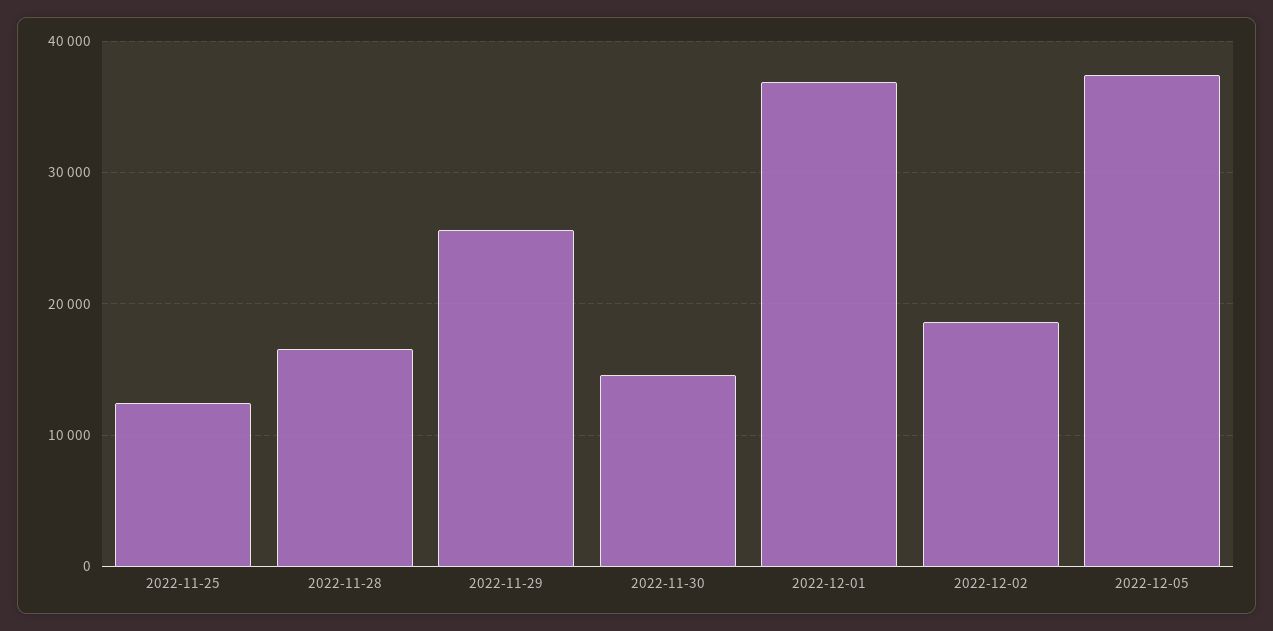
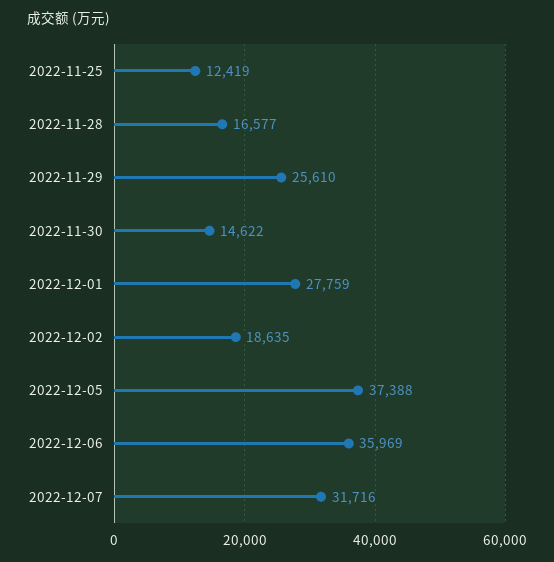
2022-12-01: 37000 -> 27759
2022-12-06: none -> 35969
2022-12-07: none -> 31716

